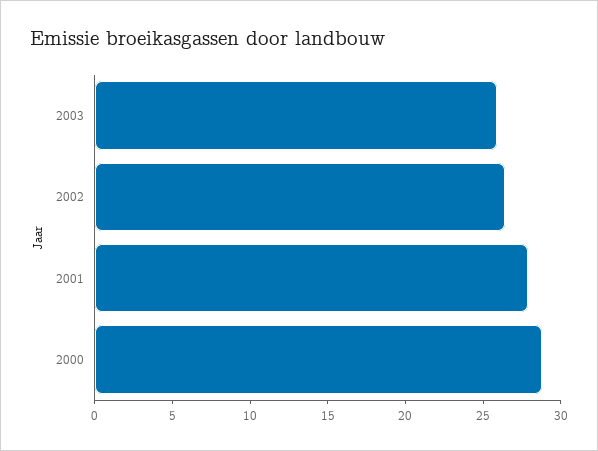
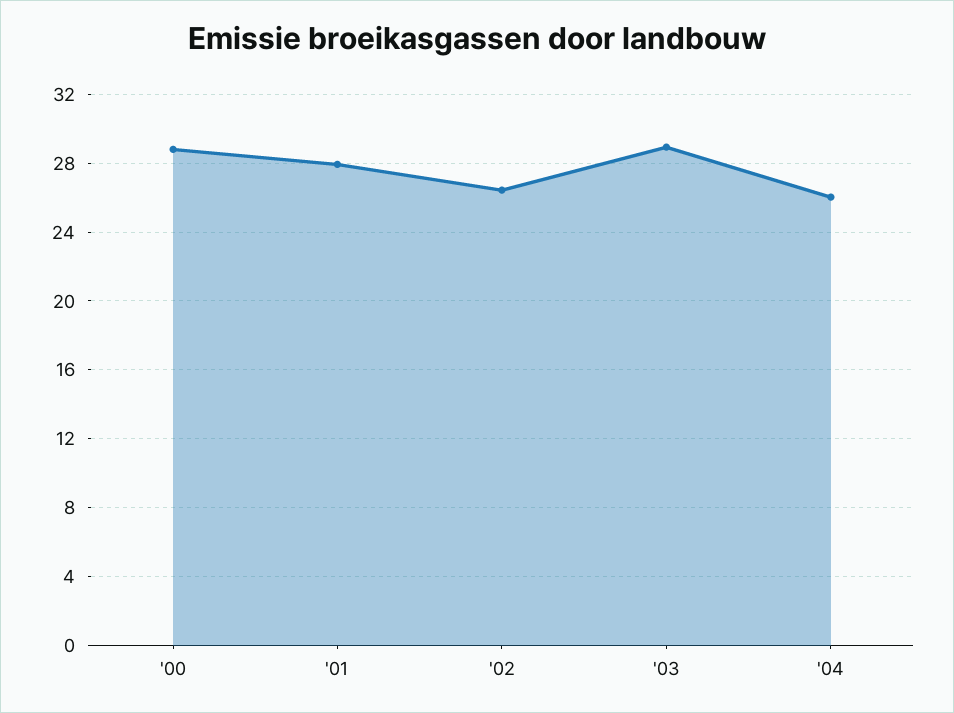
2003: 26 -> 29
'04: none -> 26

